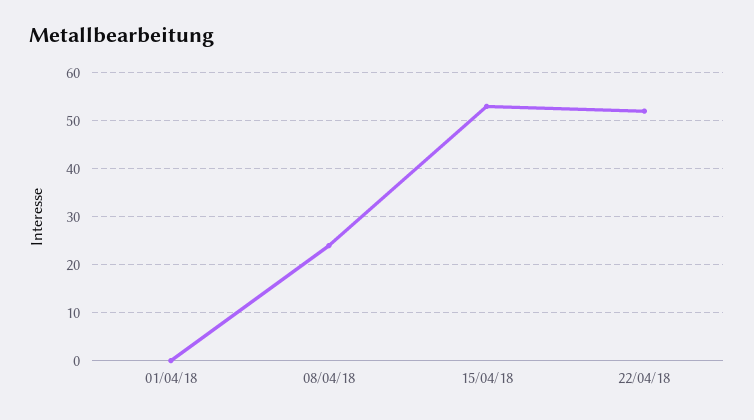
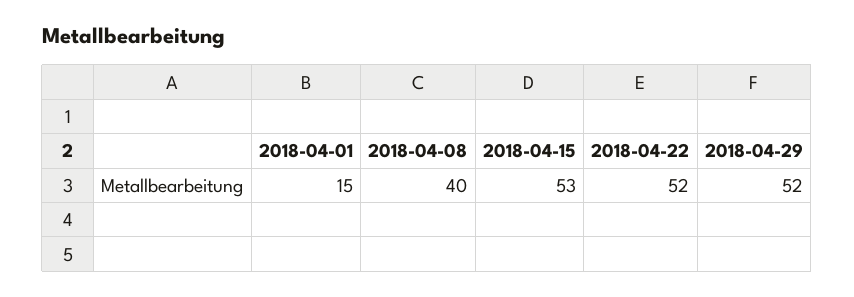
01/04/18: 0 -> 15
08/04/18: 25 -> 40
2018-04-29: none -> 52

